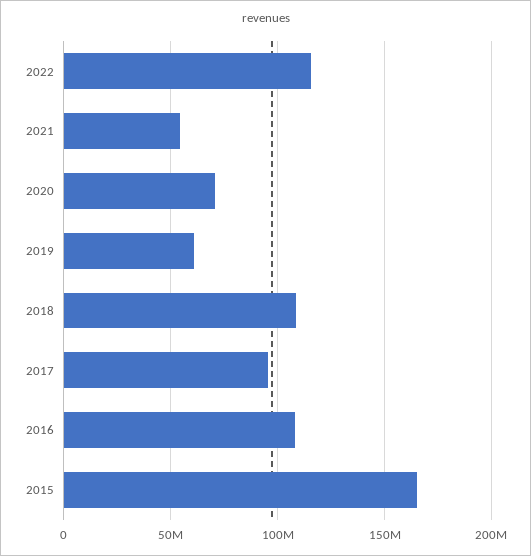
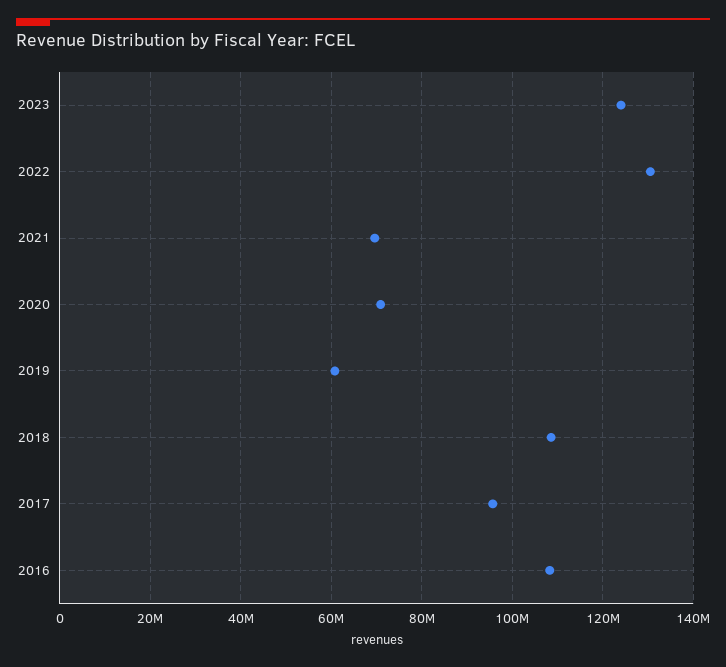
2022: 115000000 -> 130000000
2021: 55000000 -> 70000000
2015: 165000000 -> none
2023: none -> 124000000

